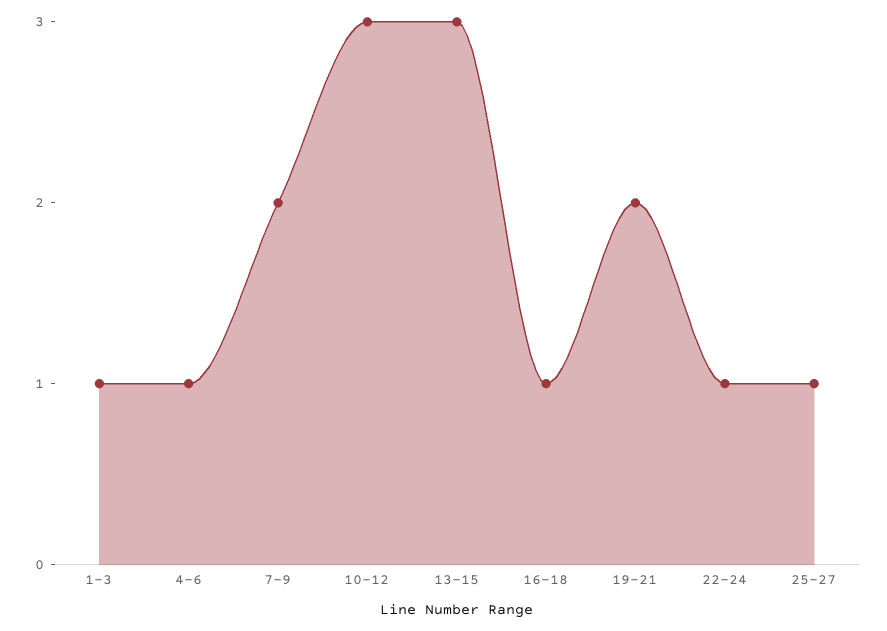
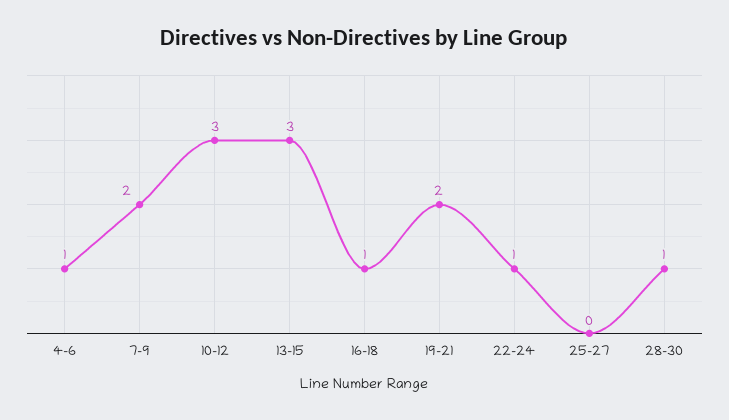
1-3: 1 -> none
25-27: 1 -> 0
28-30: none -> 1

